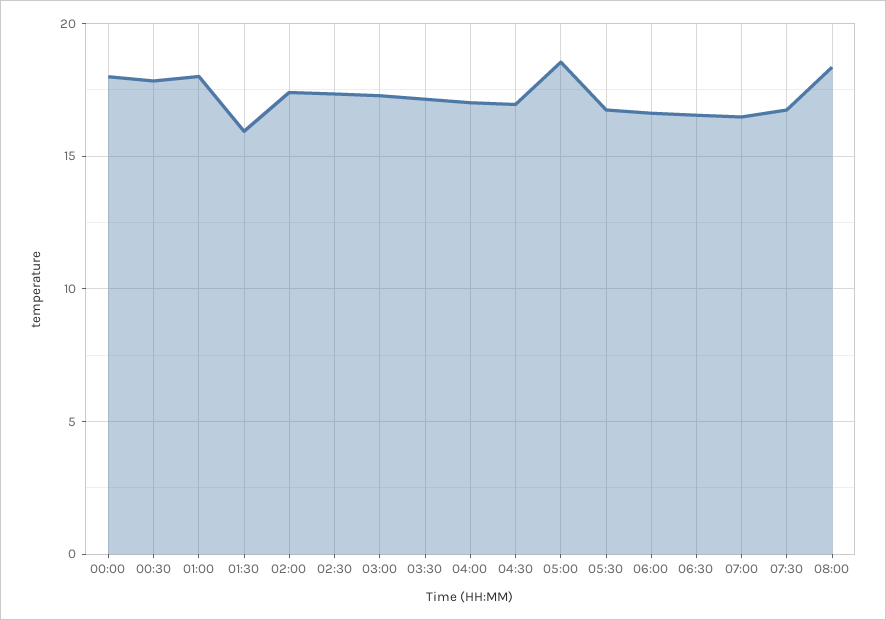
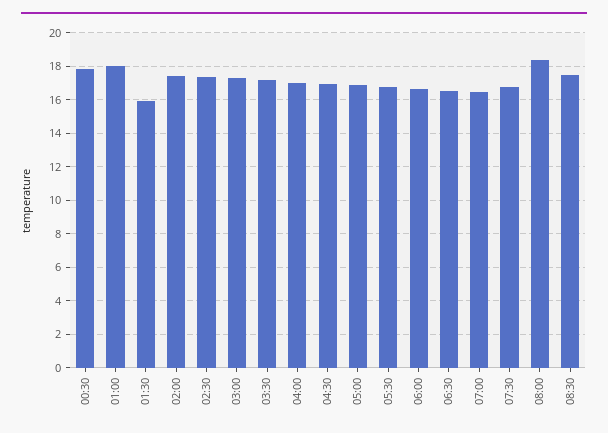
00:00: 18 -> none
05:00: 18.5 -> 17
08:30: none -> 17.5

